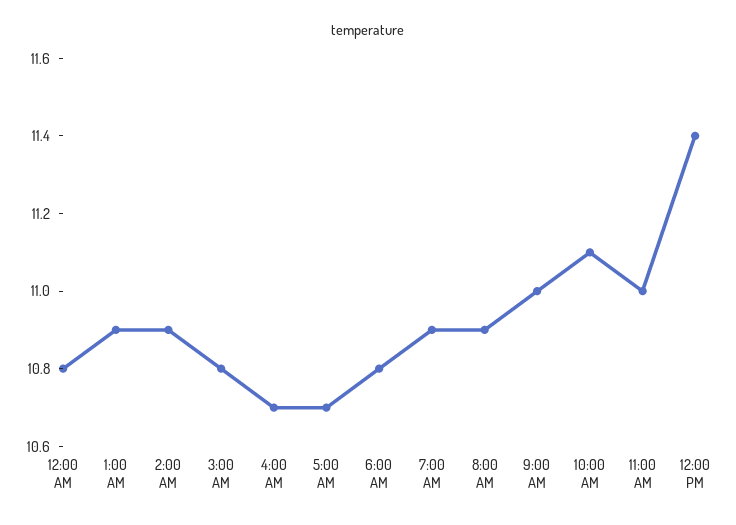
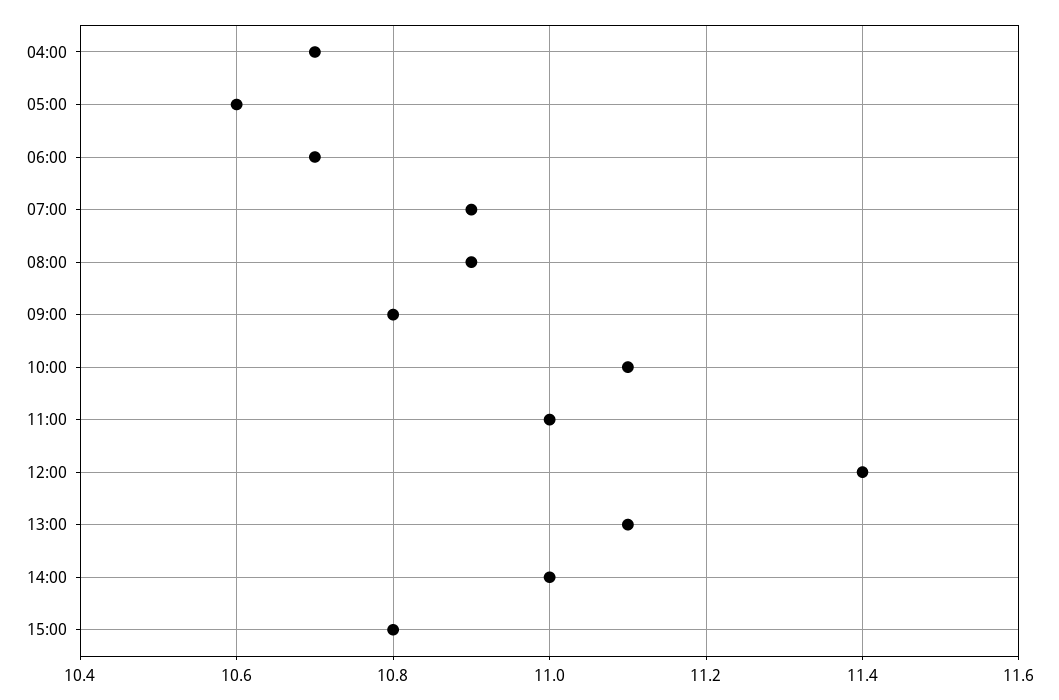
12:00 AM: 10.8 -> none
1:00 AM: 10.9 -> none
2:00 AM: 10.9 -> none
3:00 AM: 10.8 -> none
5:00 AM: 10.7 -> 10.6
6:00 AM: 10.8 -> 10.7
9:00 AM: 11 -> 10.8
13:00: none -> 11.1
14:00: none -> 11
15:00: none -> 10.8

